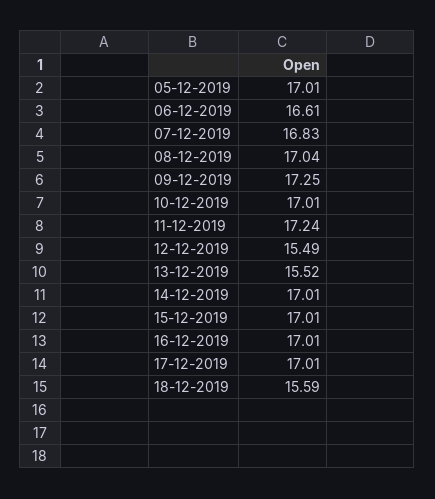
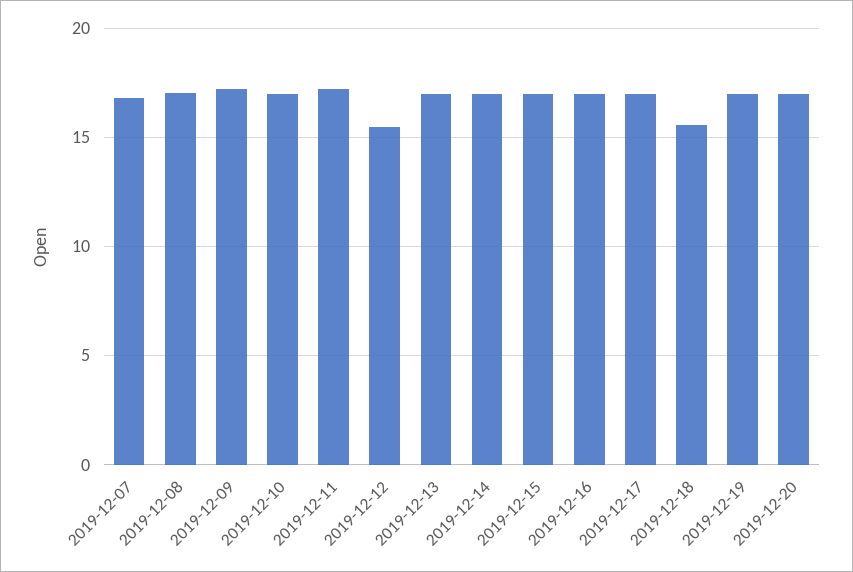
05-12-2019: 17.01 -> none
06-12-2019: 16.61 -> none
13-12-2019: 15.52 -> 17
2019-12-19: none -> 17
2019-12-20: none -> 17

